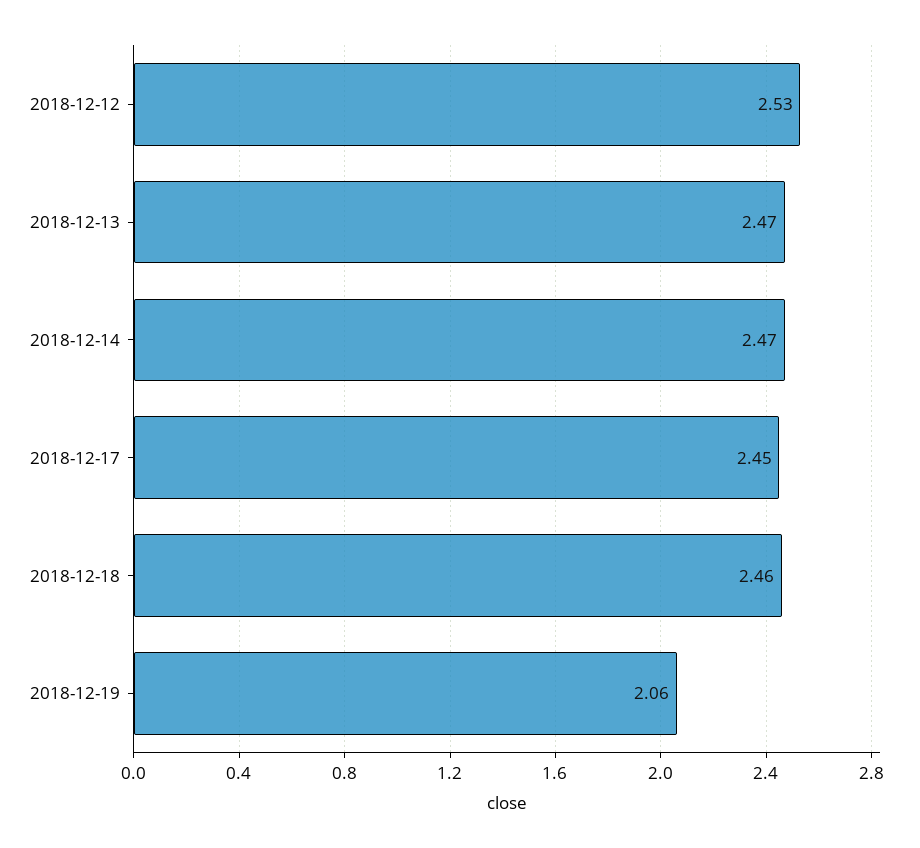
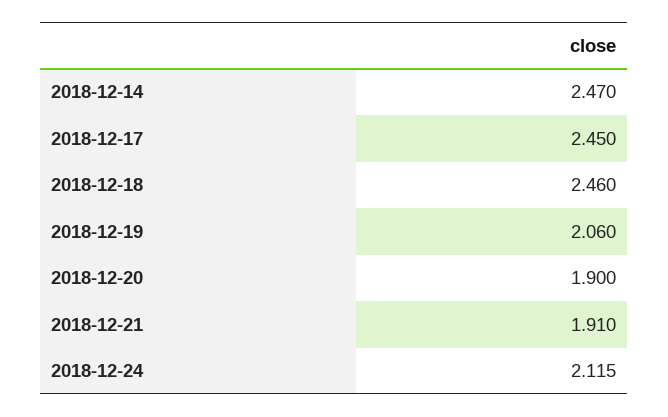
2018-12-12: 2.53 -> none
2018-12-13: 2.47 -> none
2018-12-20: none -> 1.9
2018-12-21: none -> 1.91
2018-12-24: none -> 2.115

